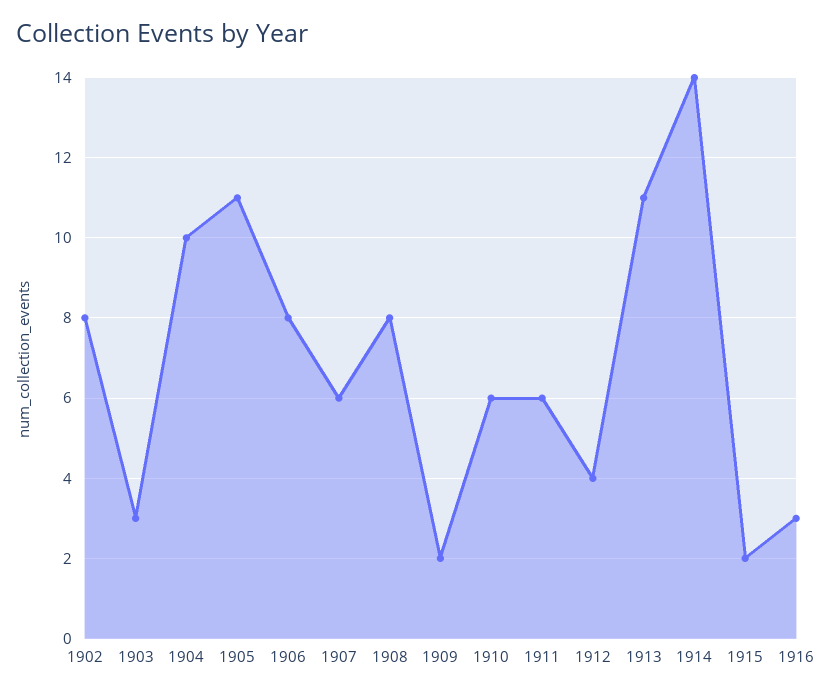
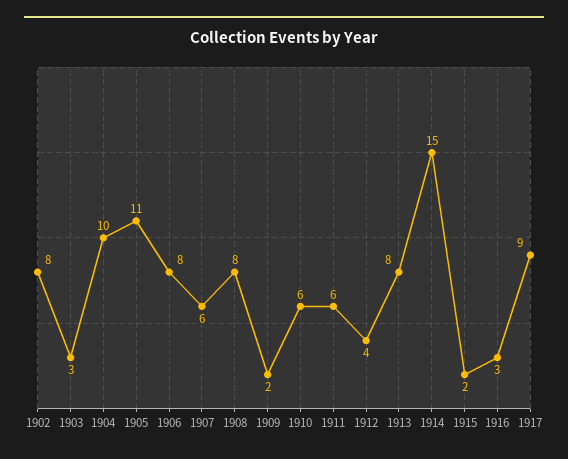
1913: 11 -> 8
1914: 14 -> 15
1917: none -> 9

